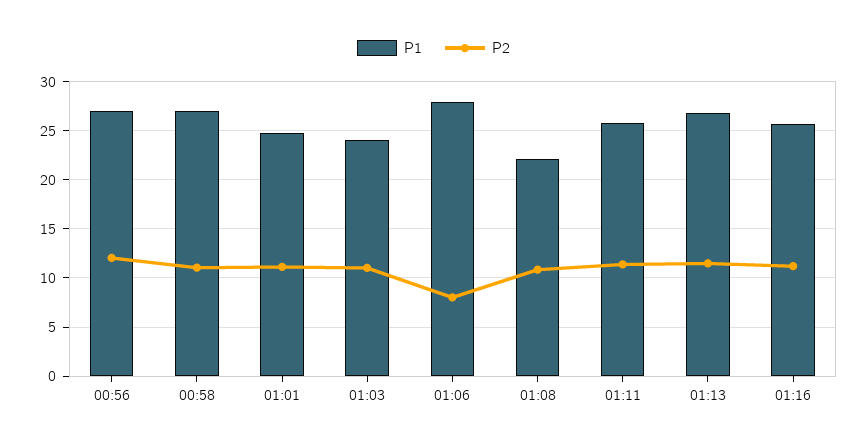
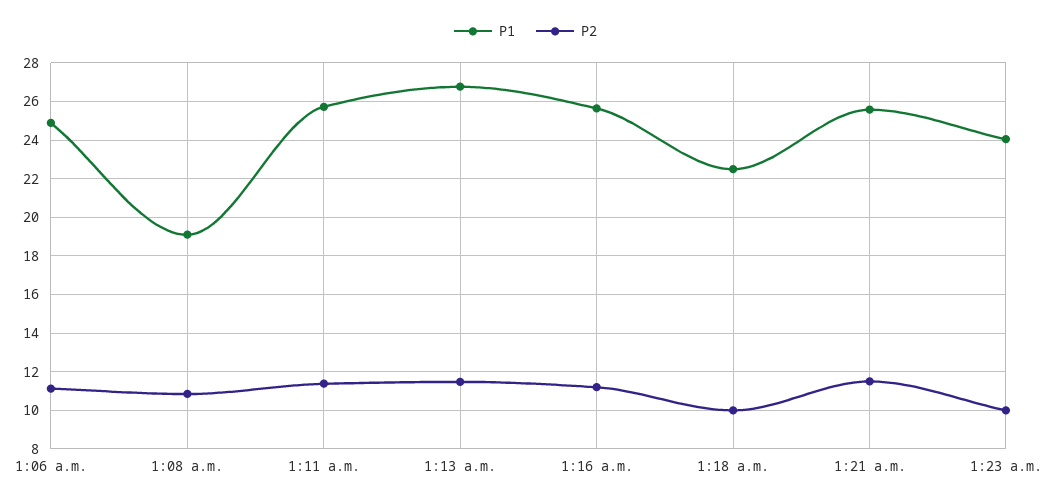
P1, 00:56: 27 -> none
P2, 00:56: 12 -> none
P1, 00:58: 27 -> none
P2, 00:58: 11 -> none
P1, 01:01: 25 -> none
P2, 01:01: 11 -> none
P1, 01:03: 24 -> none
P2, 01:03: 11 -> none
P1, 01:06: 28 -> 25
P2, 01:06: 8 -> 11
P1, 01:08: 22 -> 19
P1, 1:18 a.m.: none -> 22.5
P2, 1:18 a.m.: none -> 10
P1, 1:21 a.m.: none -> 25.5
P2, 1:21 a.m.: none -> 11.5
P1, 1:23 a.m.: none -> 24
P2, 1:23 a.m.: none -> 10

